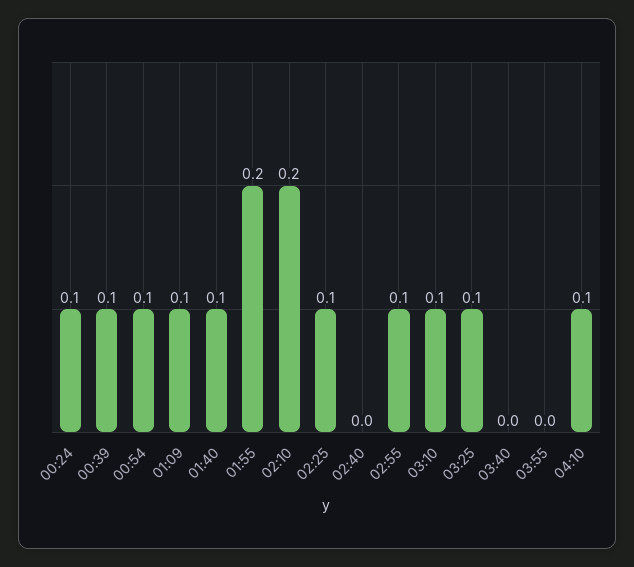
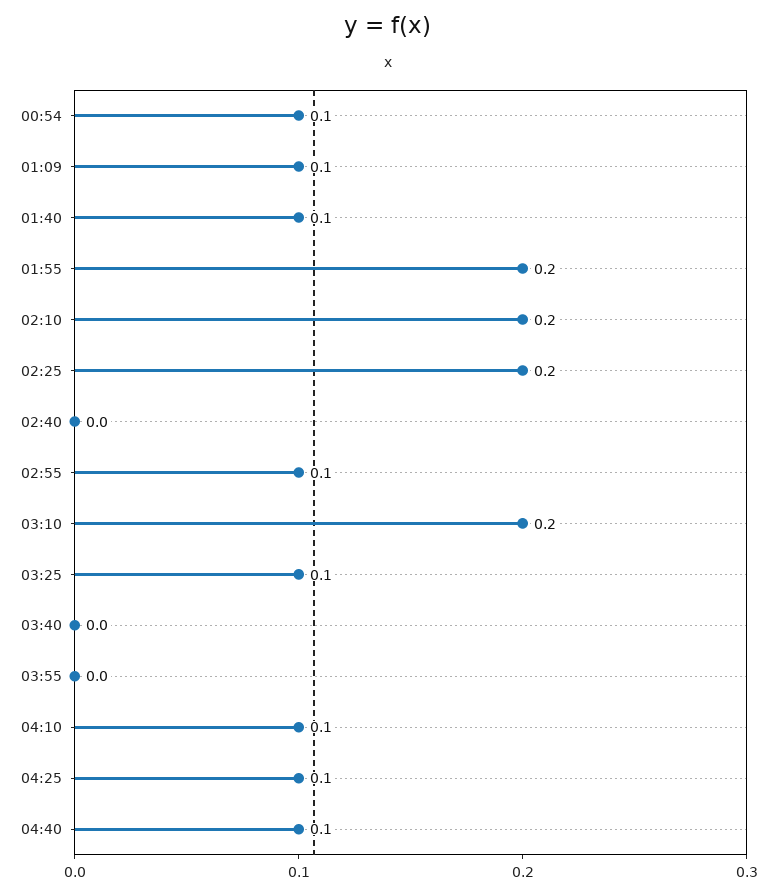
00:24: 0.1 -> none
00:39: 0.1 -> none
02:25: 0.1 -> 0.2
03:10: 0.1 -> 0.2
04:25: none -> 0.1
04:40: none -> 0.1

